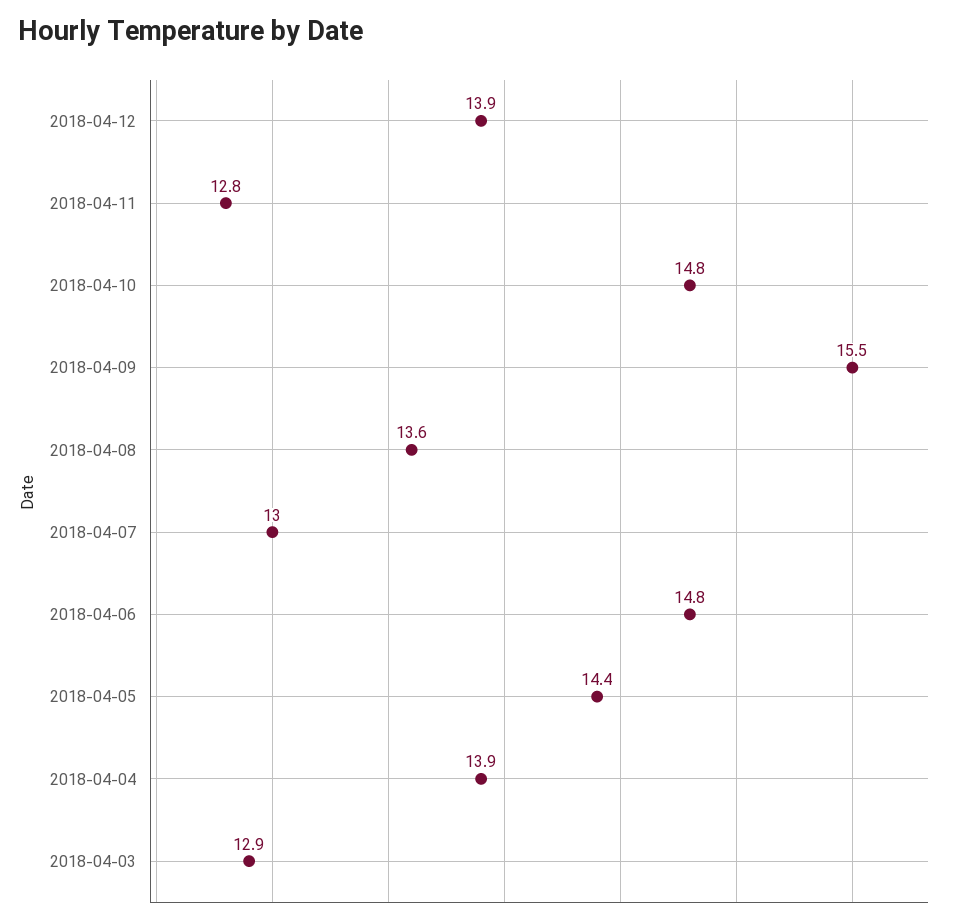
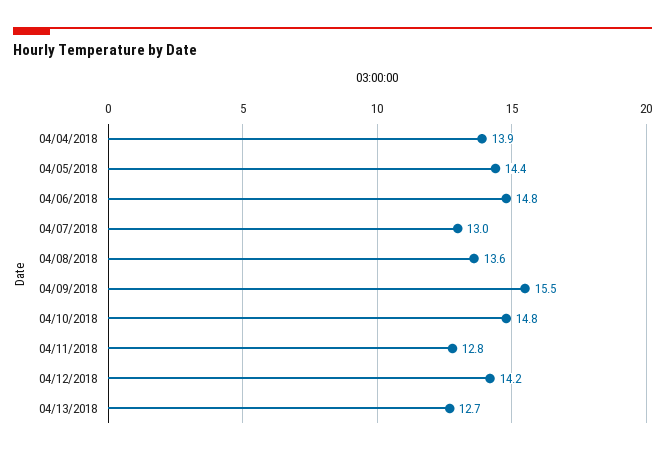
2018-04-12: 13.9 -> 14.2
2018-04-03: 12.9 -> none
04/13/2018: none -> 12.7

